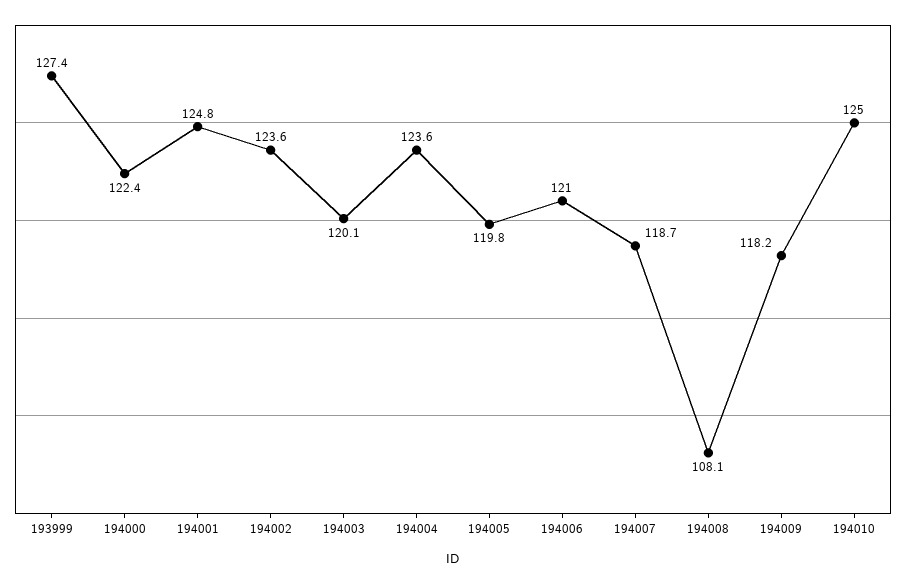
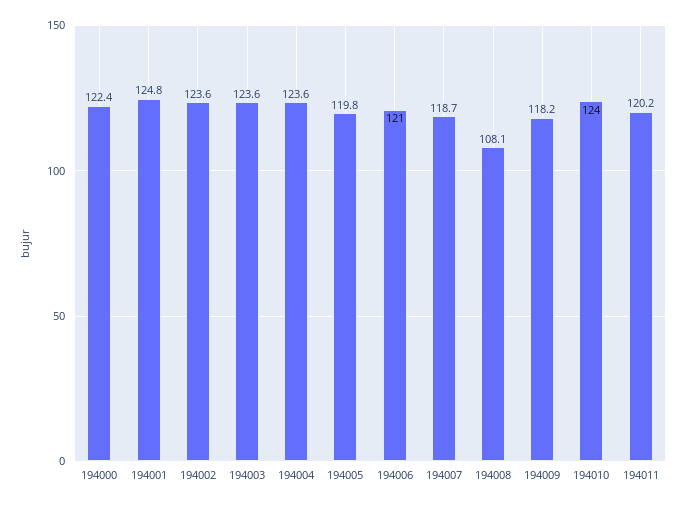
193999: 127.4 -> none
194003: 120.1 -> 123.6
194010: 125 -> 124
194011: none -> 120.2

